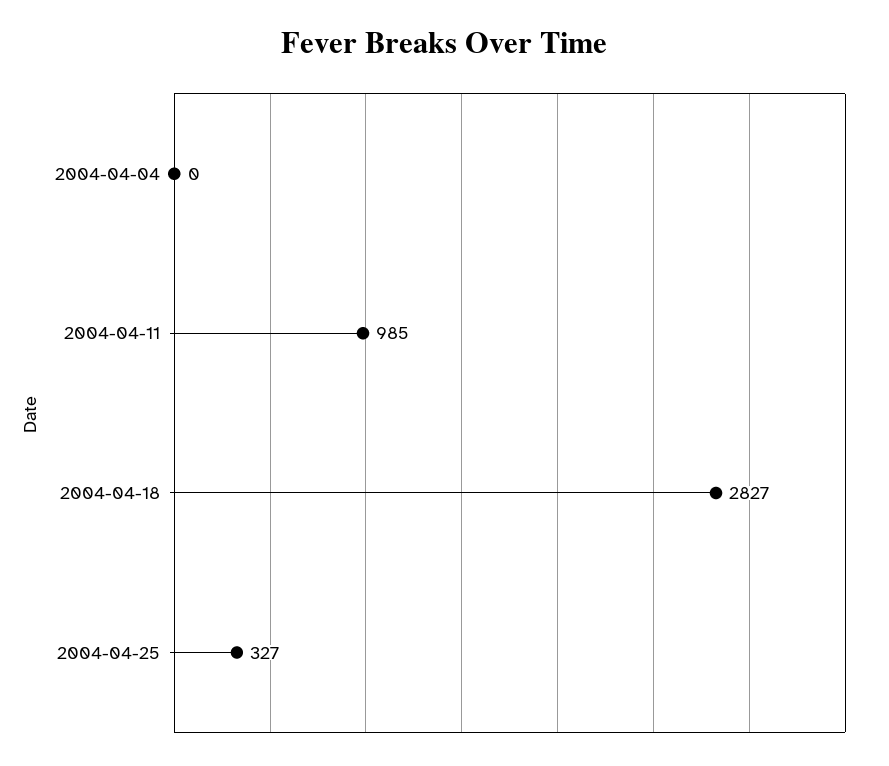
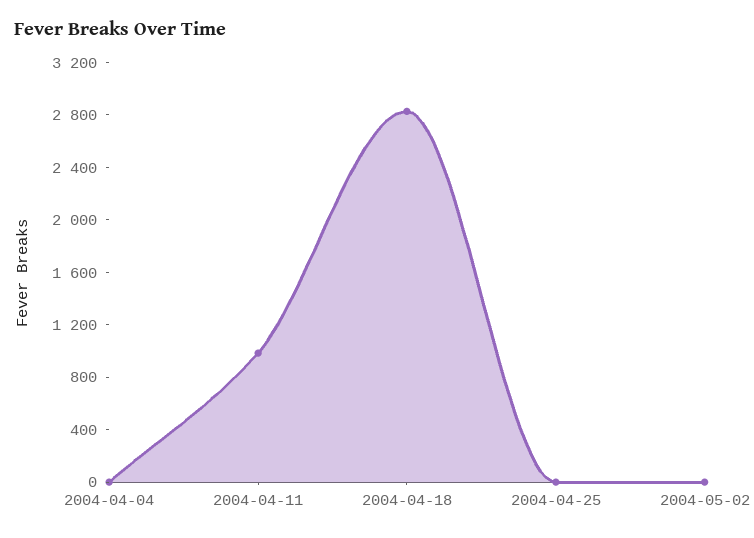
2004-04-25: 327 -> 0
2004-05-02: none -> 0

